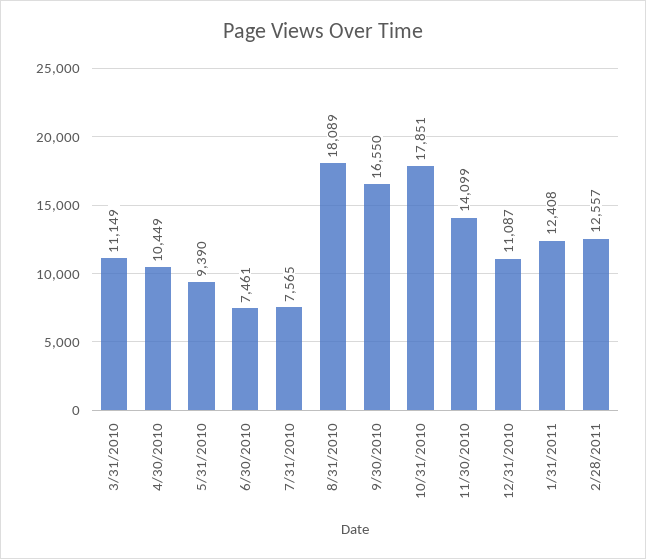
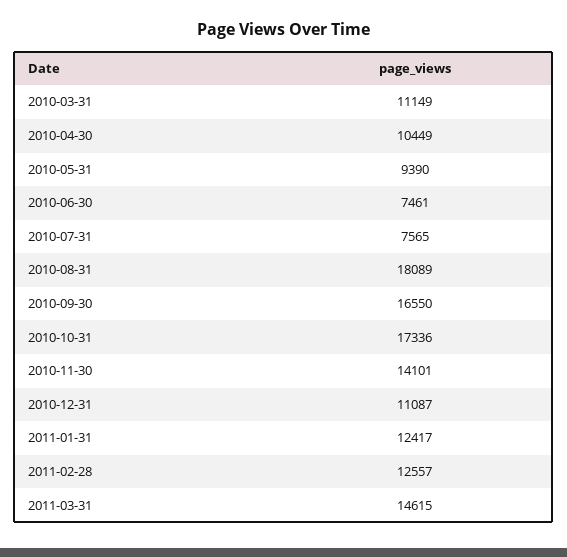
10/31/2010: 17851 -> 17336
11/30/2010: 14099 -> 14101
1/31/2011: 12408 -> 12417
2011-03-31: none -> 14615

